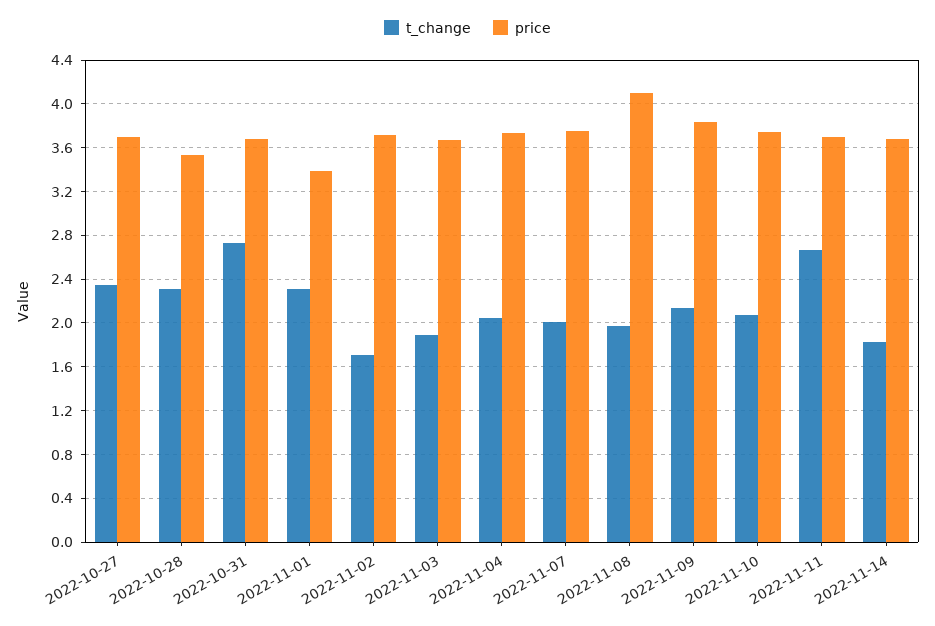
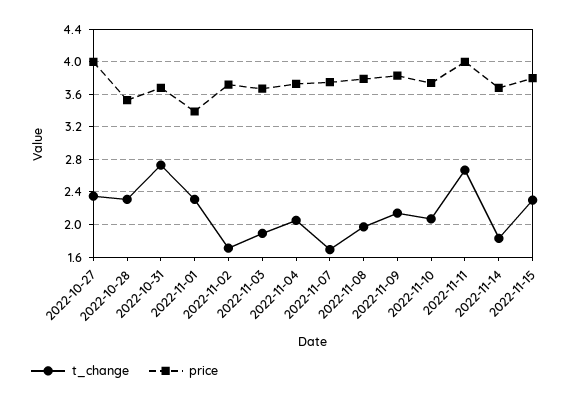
price, 2022-10-27: 3.7 -> 4
t_change, 2022-11-07: 2 -> 1.7
price, 2022-11-08: 4.1 -> 3.8
price, 2022-11-11: 3.7 -> 4
t_change, 2022-11-15: none -> 2.3
price, 2022-11-15: none -> 3.8

